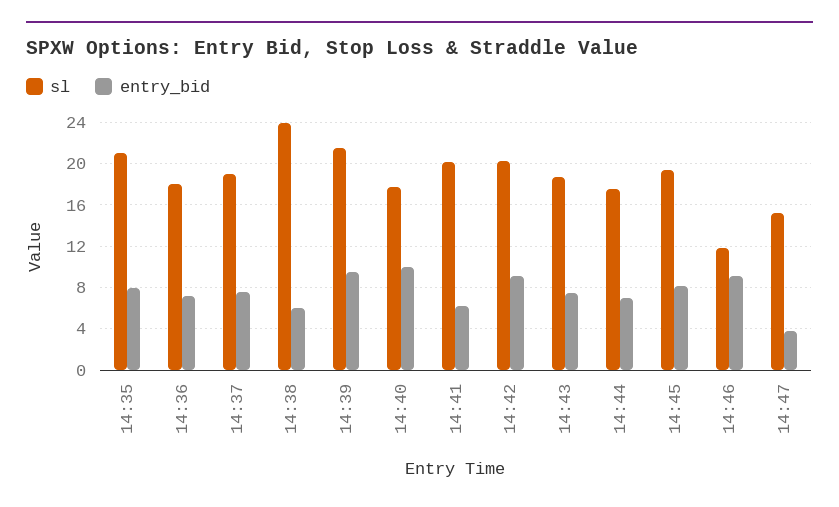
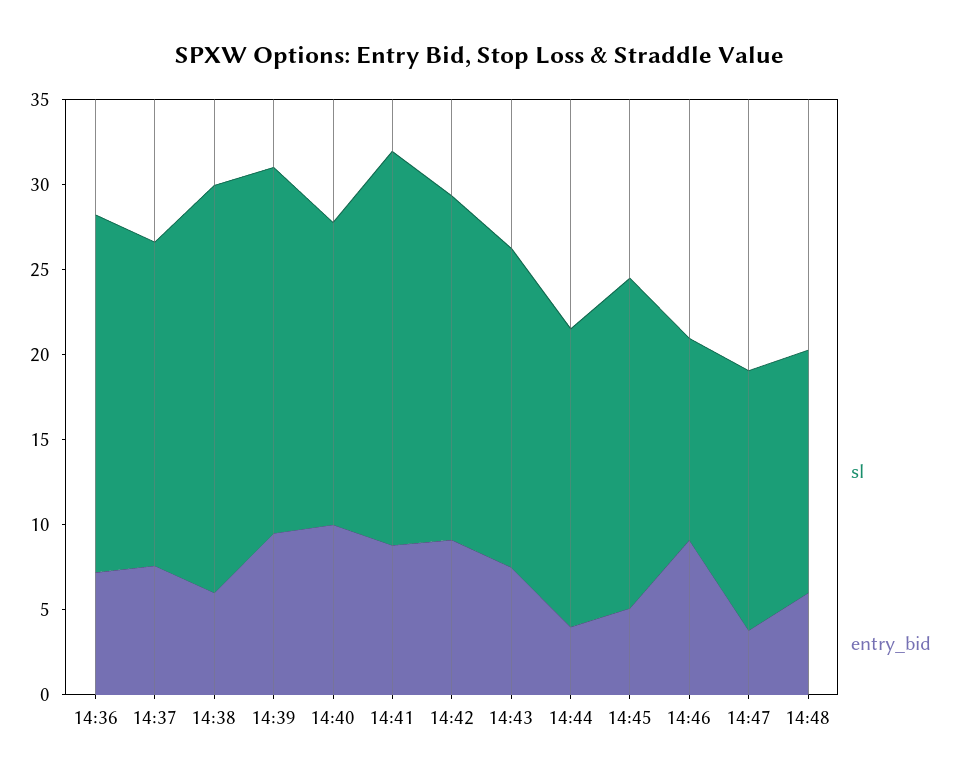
sl, 14:35: 21 -> none
entry_bid, 14:35: 8 -> none
sl, 14:36: 18 -> 21
sl, 14:41: 20 -> 23
entry_bid, 14:41: 6 -> 9
entry_bid, 14:44: 7 -> 4
entry_bid, 14:45: 8 -> 5
sl, 14:48: none -> 14
entry_bid, 14:48: none -> 6

